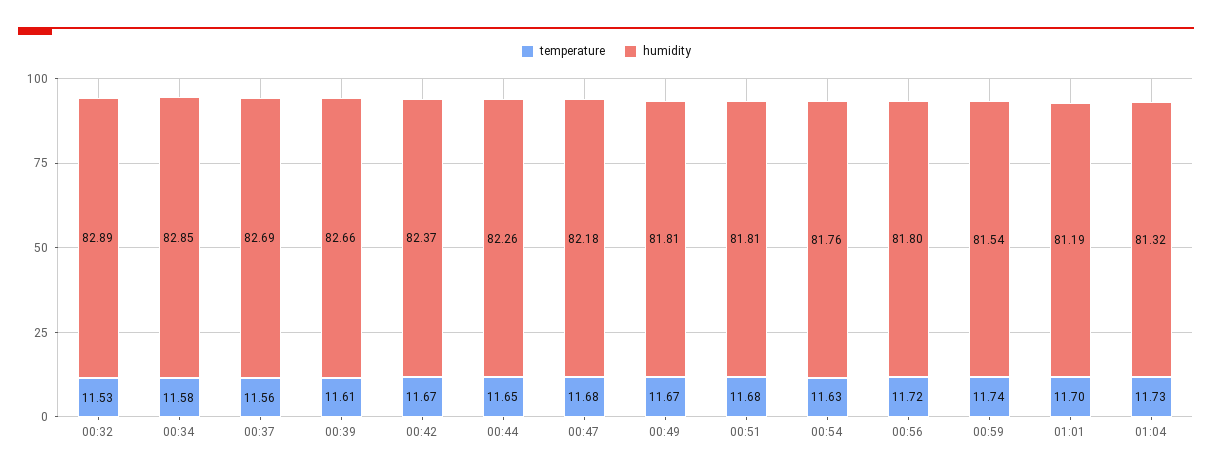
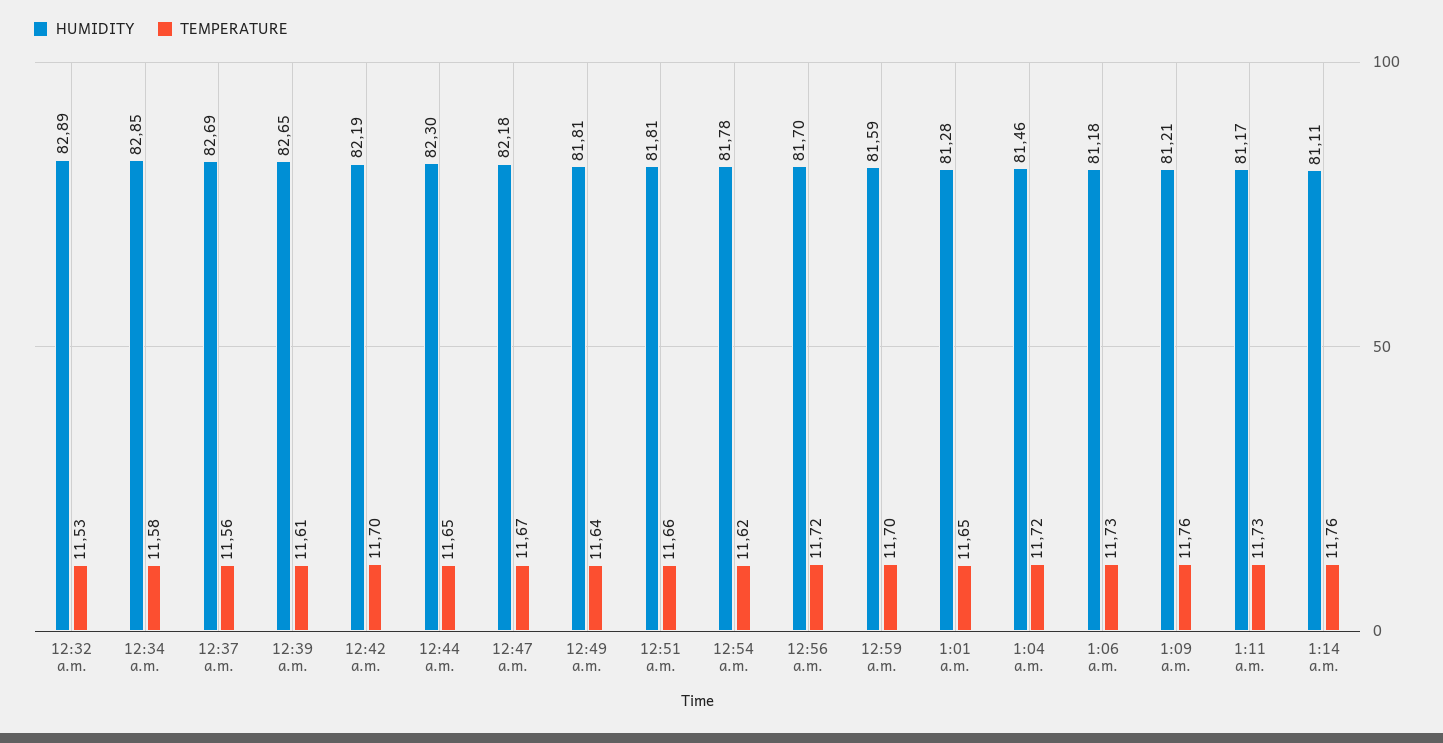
humidity, 00:39: 82.66 -> 82.65
temperature, 00:42: 11.67 -> 11.7
humidity, 00:42: 82.37 -> 82.19
humidity, 00:44: 82.26 -> 82.3
temperature, 00:47: 11.68 -> 11.67
temperature, 00:49: 11.67 -> 11.64
temperature, 00:51: 11.68 -> 11.66
temperature, 00:54: 11.63 -> 11.62
humidity, 00:54: 81.76 -> 81.78
humidity, 00:56: 81.8 -> 81.7
temperature, 00:59: 11.74 -> 11.7
humidity, 00:59: 81.54 -> 81.59
temperature, 01:01: 11.7 -> 11.65
humidity, 01:01: 81.19 -> 81.28
temperature, 01:04: 11.73 -> 11.72
humidity, 01:04: 81.32 -> 81.46
humidity, 1:06 a.m.: none -> 81.18
temperature, 1:06 a.m.: none -> 11.73
humidity, 1:09 a.m.: none -> 81.21
temperature, 1:09 a.m.: none -> 11.76
humidity, 1:11 a.m.: none -> 81.17
temperature, 1:11 a.m.: none -> 11.73
humidity, 1:14 a.m.: none -> 81.11
temperature, 1:14 a.m.: none -> 11.76

